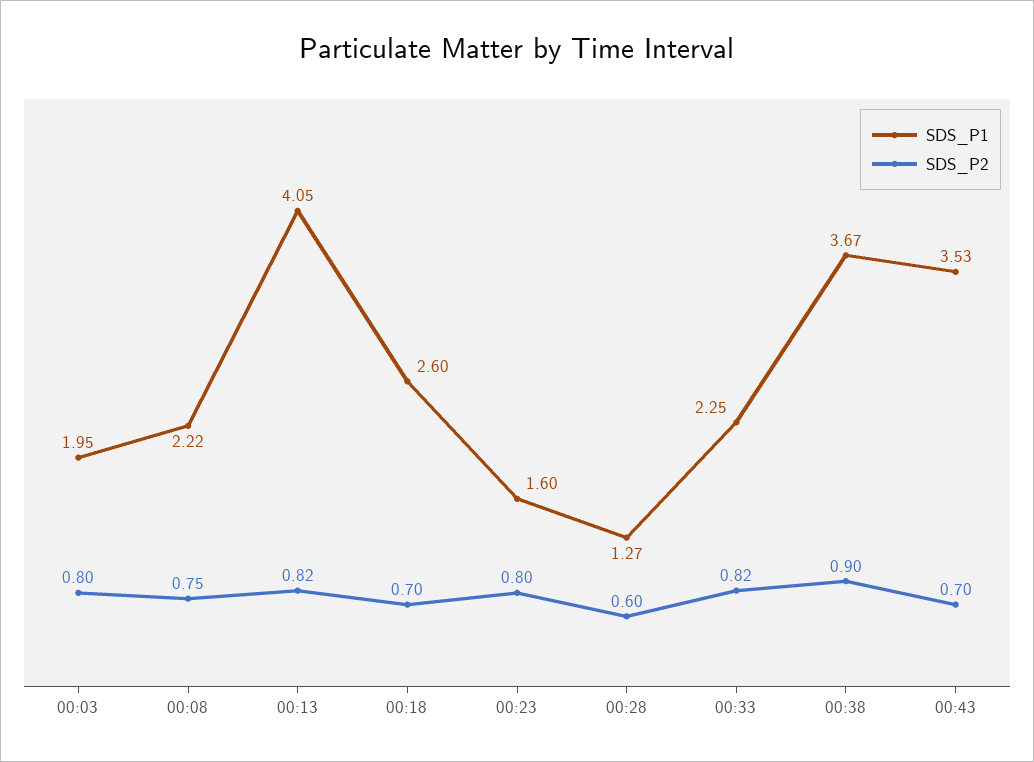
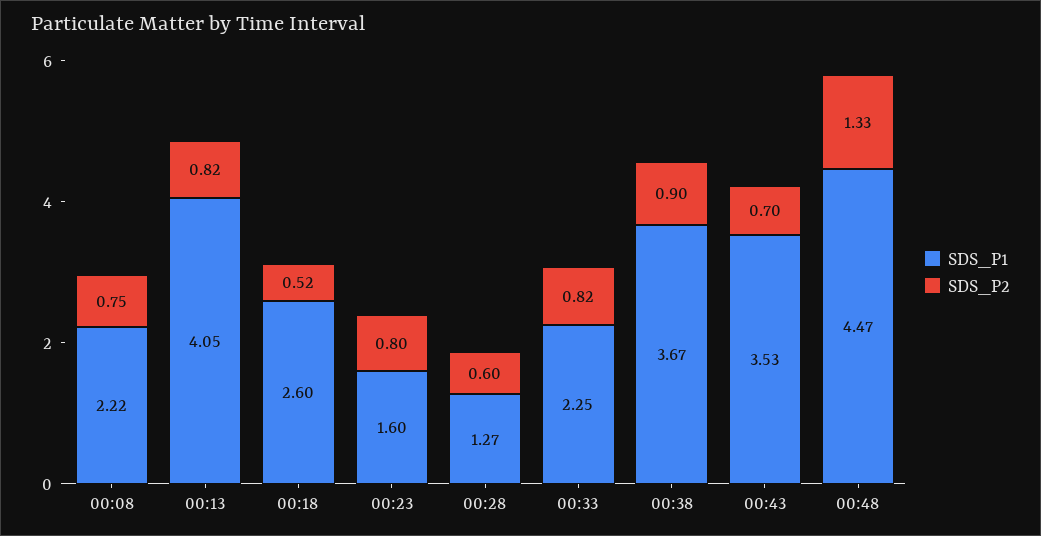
SDS_P1, 00:03: 1.95 -> none
SDS_P2, 00:03: 0.8 -> none
SDS_P2, 00:18: 0.7 -> 0.52
SDS_P1, 00:48: none -> 4.47
SDS_P2, 00:48: none -> 1.33

